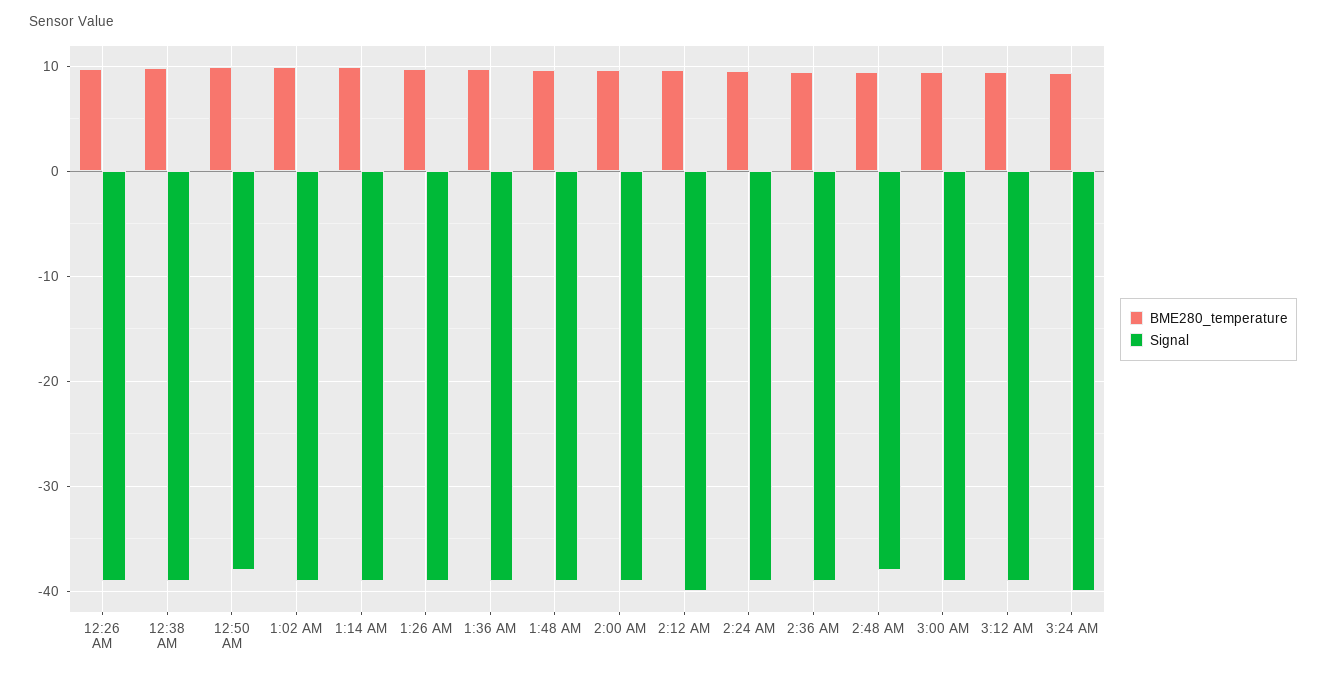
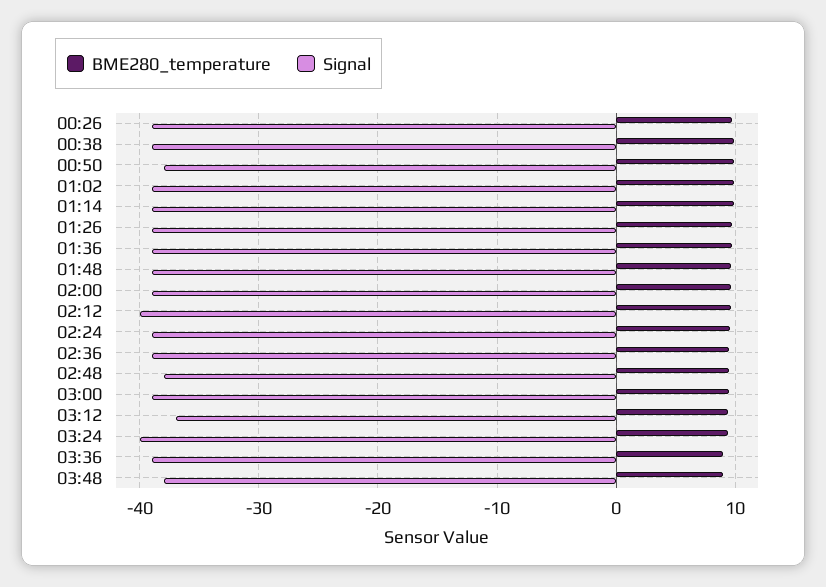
Signal, 3:12 AM: -39 -> -37
BME280_temperature, 03:36: none -> 9
Signal, 03:36: none -> -39
BME280_temperature, 03:48: none -> 9
Signal, 03:48: none -> -38

